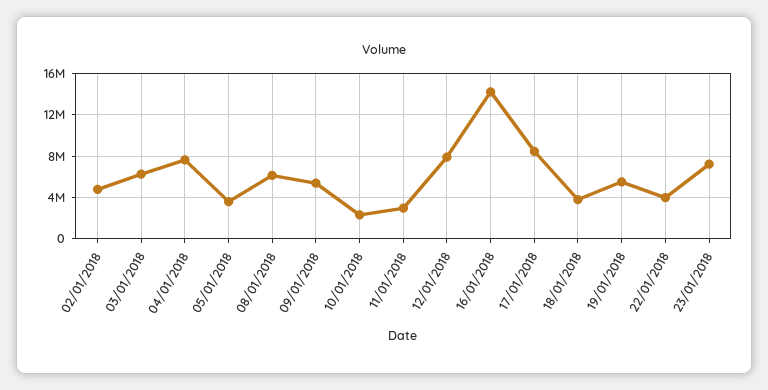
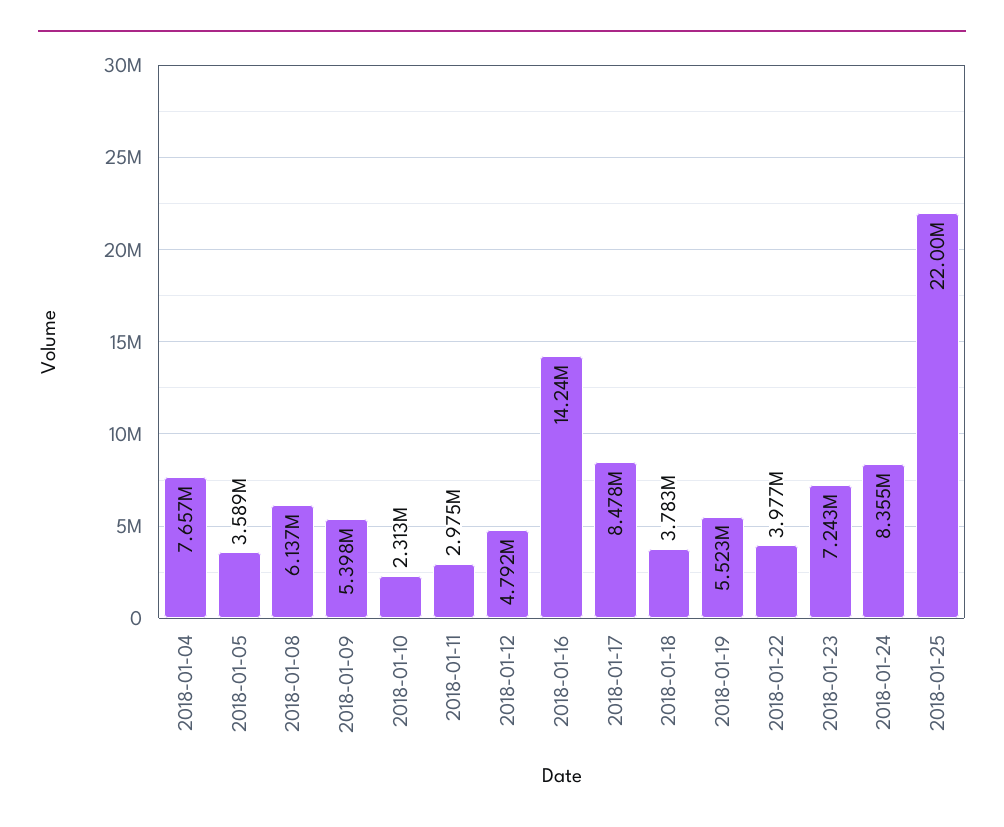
02/01/2018: 5000000 -> none
03/01/2018: 6000000 -> none
12/01/2018: 8000000 -> 4792000
2018-01-24: none -> 8355000
2018-01-25: none -> 22000000

